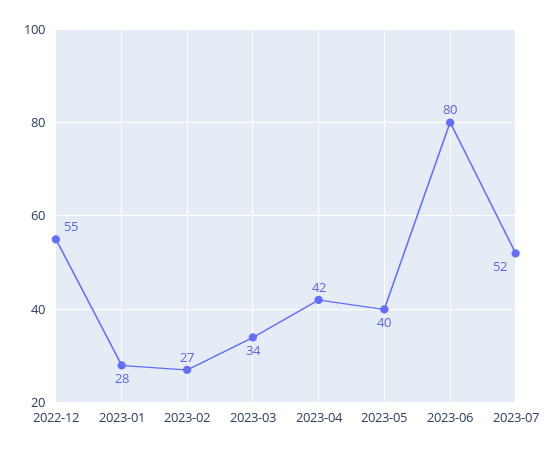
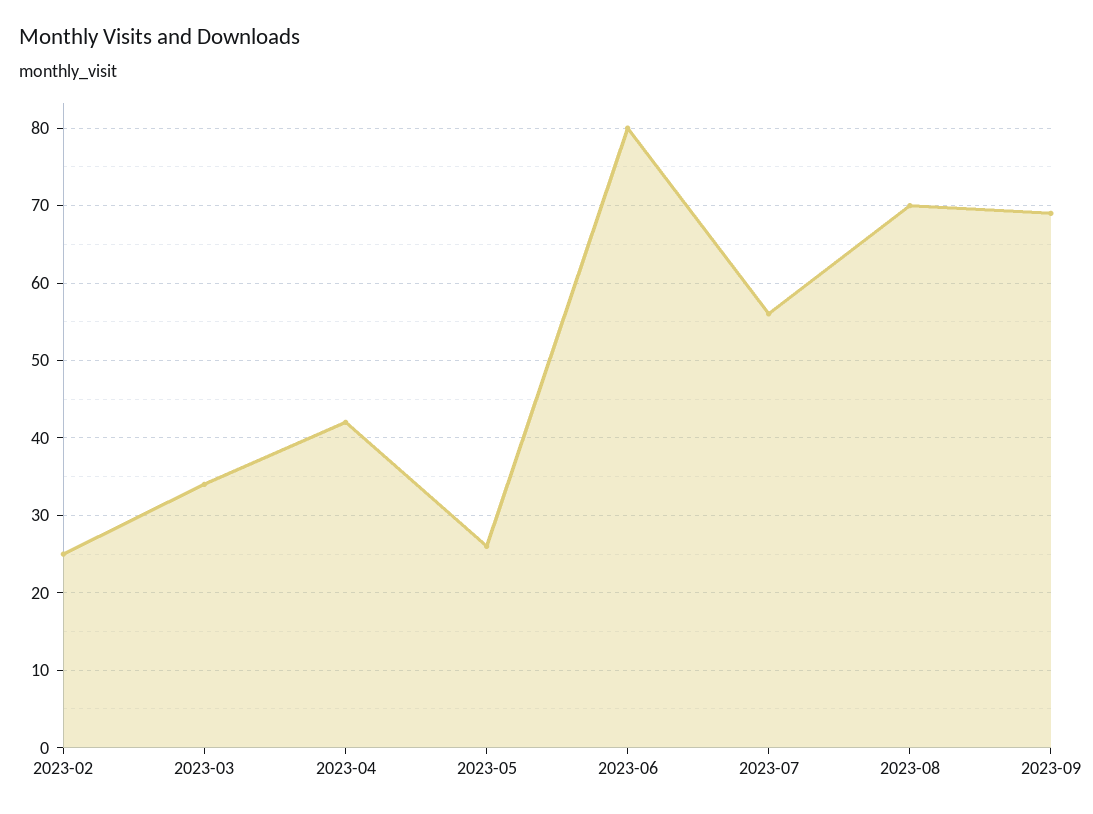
2022-12: 55 -> none
2023-01: 28 -> none
2023-02: 27 -> 25
2023-05: 40 -> 26
2023-07: 52 -> 56
2023-08: none -> 70
2023-09: none -> 69

